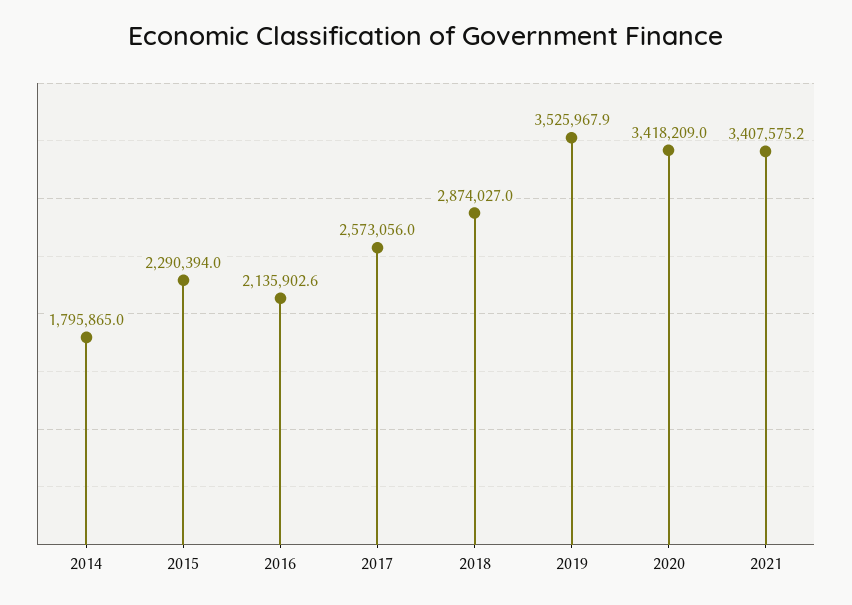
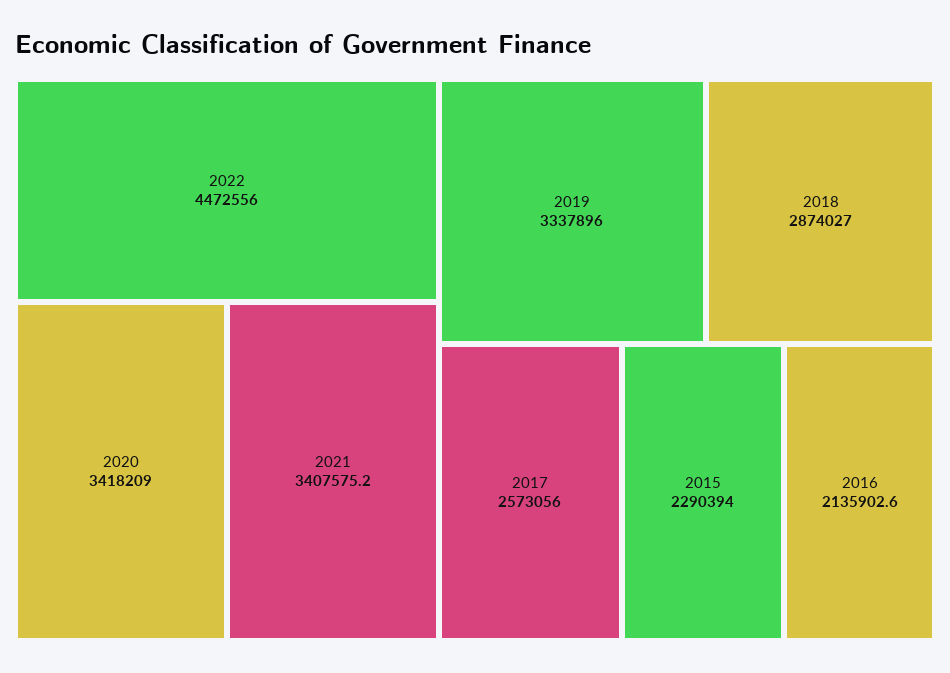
2014: 1795865 -> none
2019: 3525967.9 -> 3337896
2022: none -> 4472556

